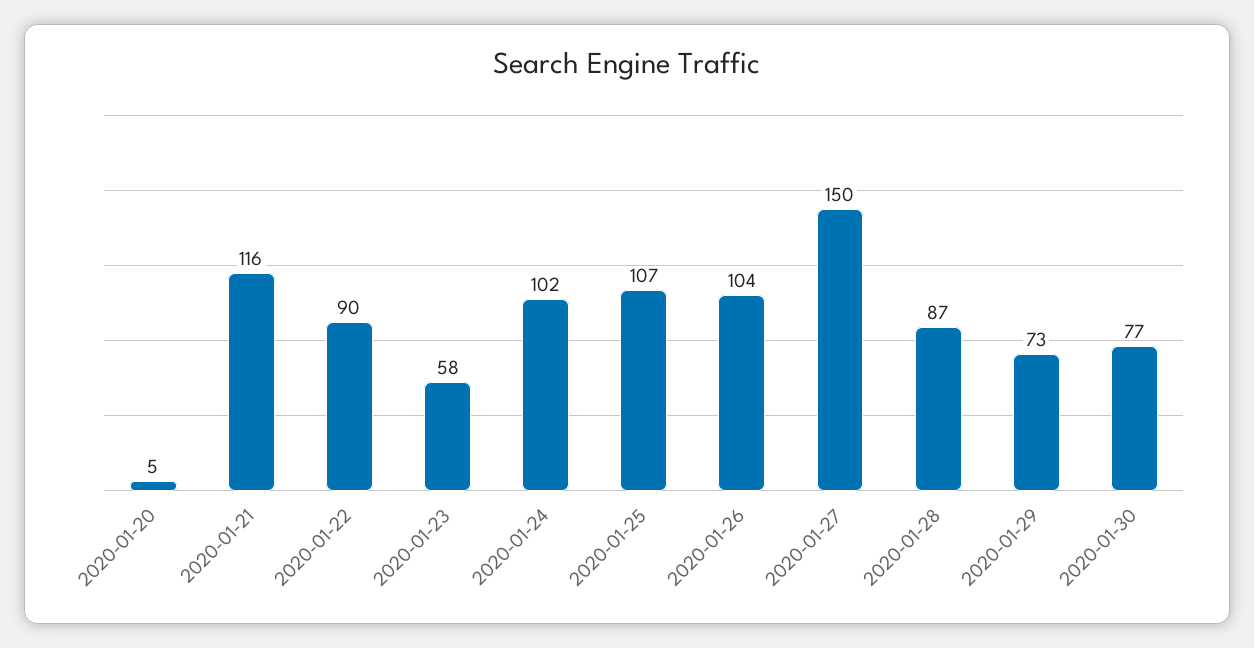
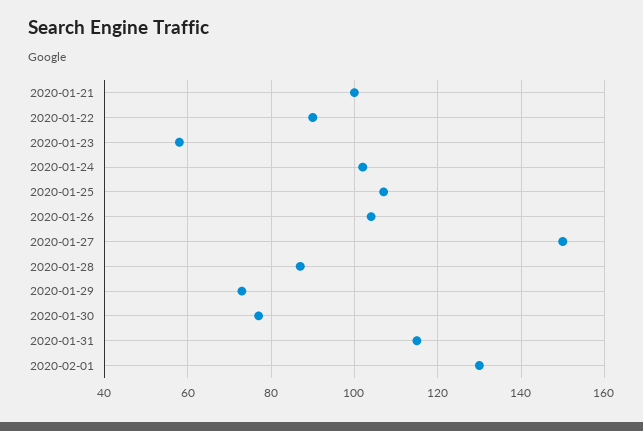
2020-01-20: 5 -> none
2020-01-21: 116 -> 100
2020-01-31: none -> 115
2020-02-01: none -> 130

